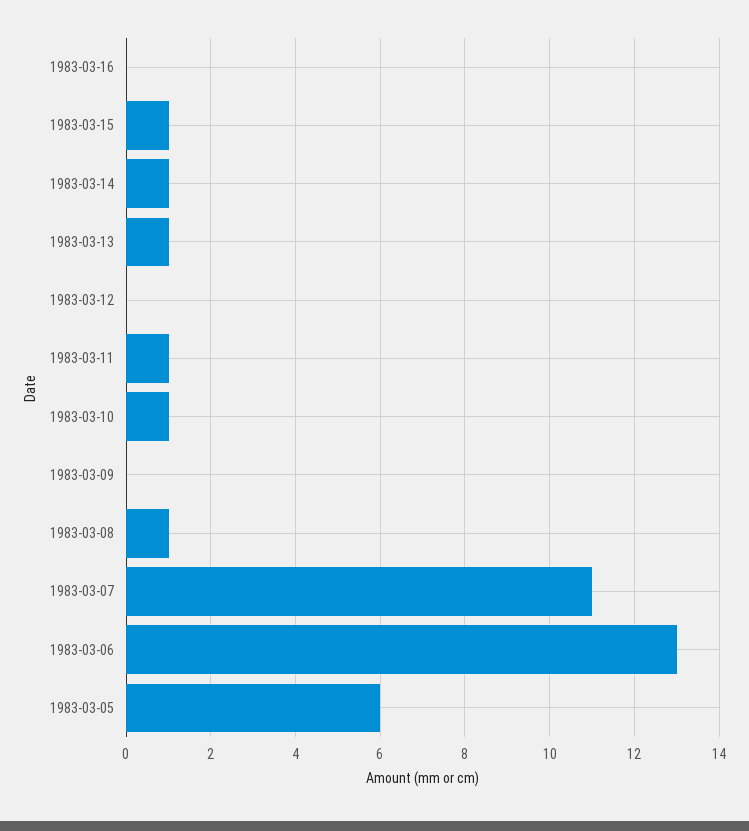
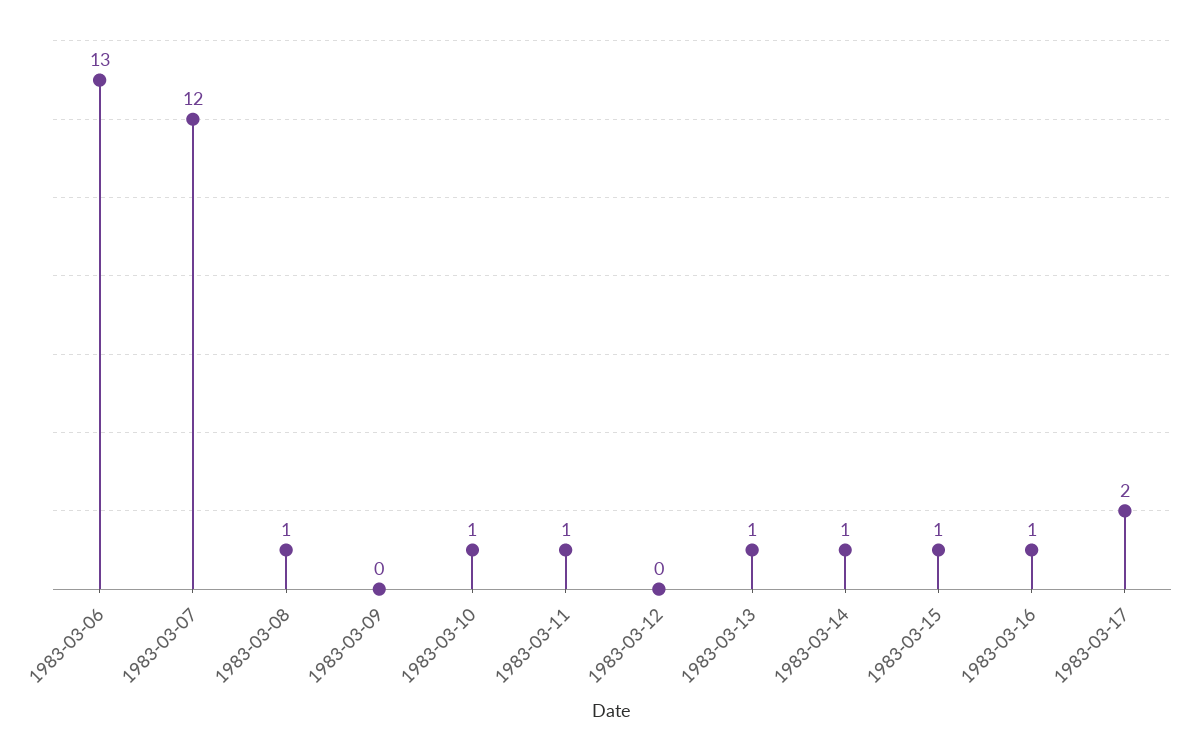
1983-03-16: 0 -> 1
1983-03-07: 11 -> 12
1983-03-05: 6 -> none
1983-03-17: none -> 2

